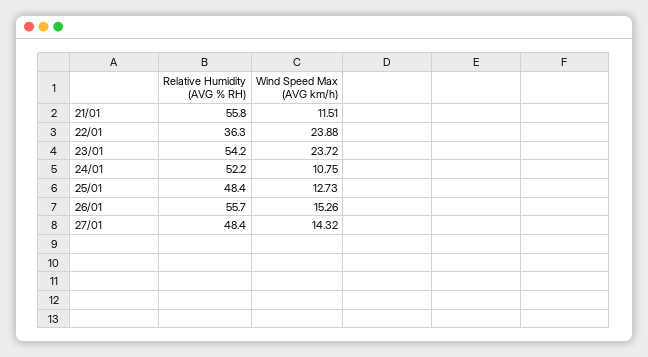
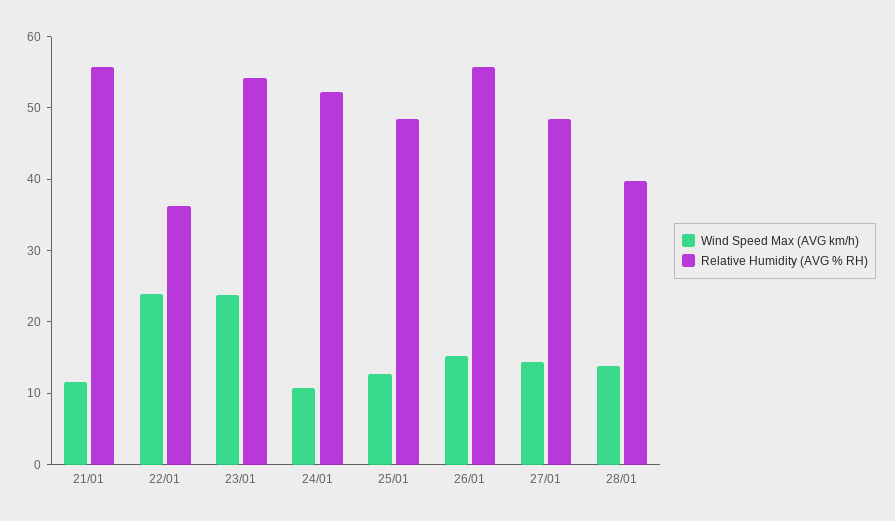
Wind Speed Max (AVG km/h), 28/01: none -> 14
Relative Humidity (AVG % RH), 28/01: none -> 40

